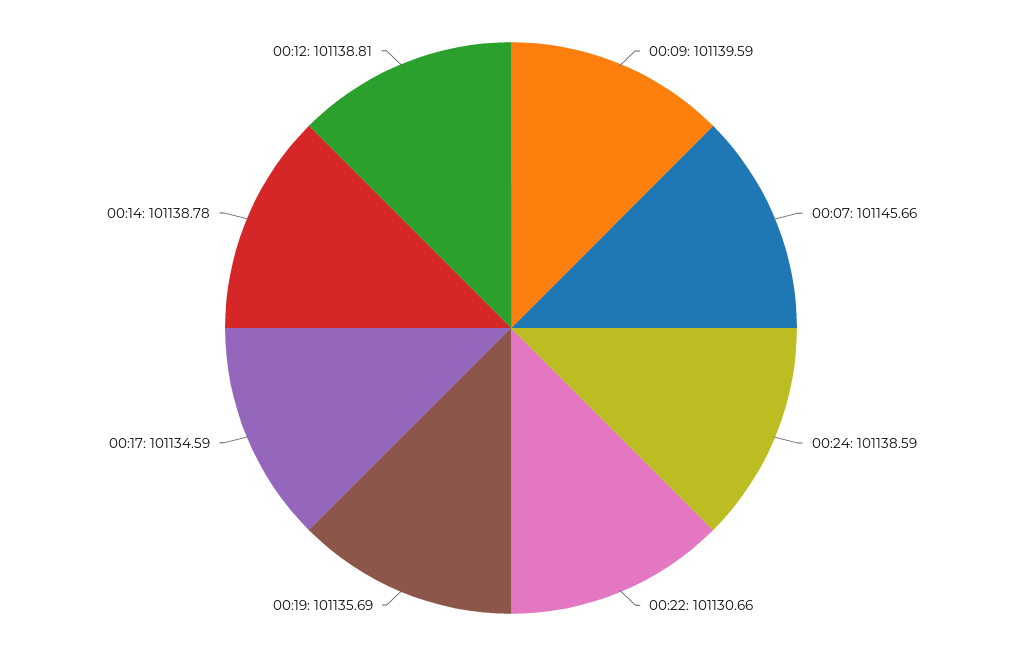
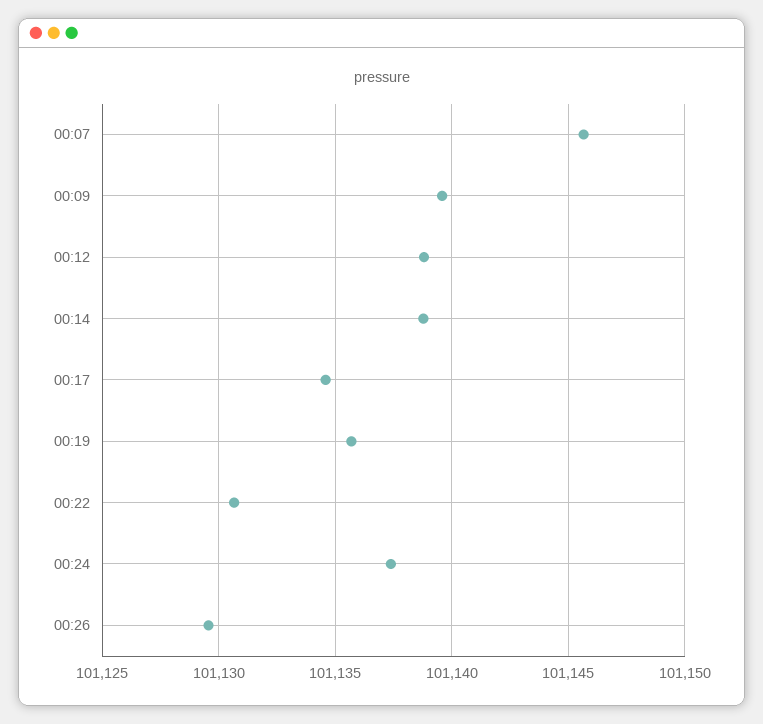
00:24: 101138.59 -> 101137.5
00:26: none -> 101129.5

